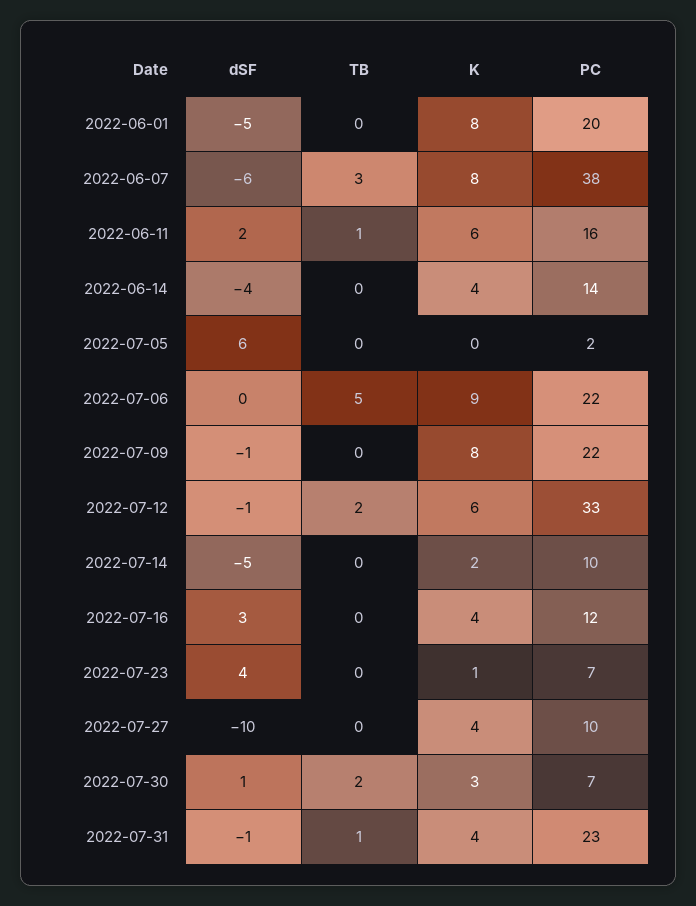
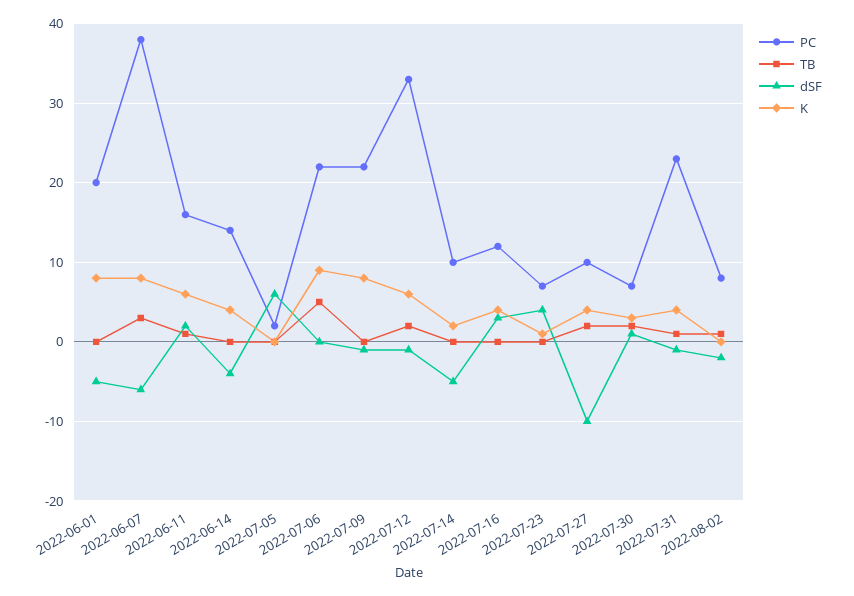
TB, 2022-07-27: 0 -> 2
PC, 2022-08-02: none -> 8
TB, 2022-08-02: none -> 1
dSF, 2022-08-02: none -> -2
K, 2022-08-02: none -> 0

